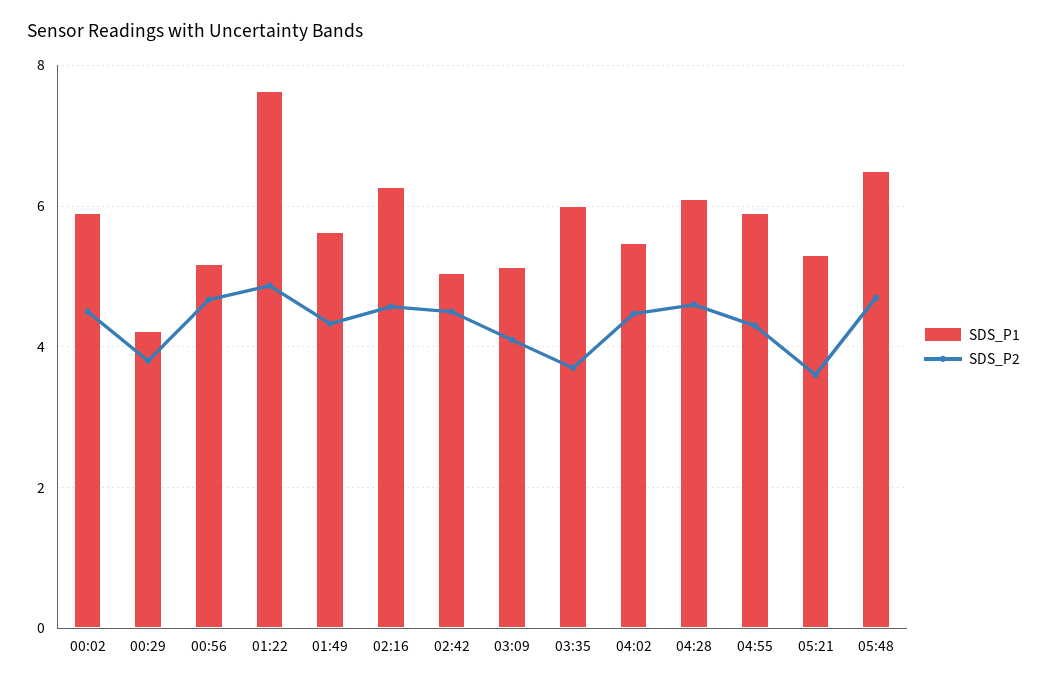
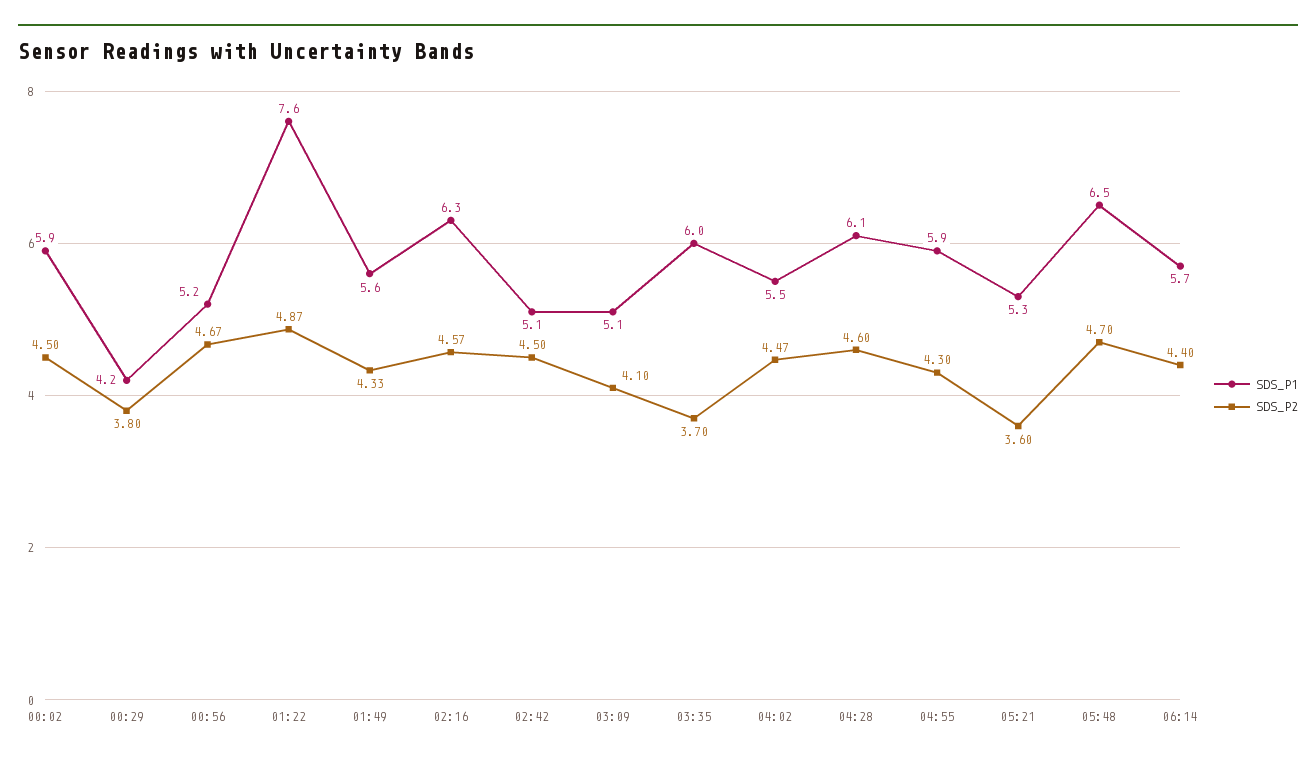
SDS_P1, 06:14: none -> 5.7
SDS_P2, 06:14: none -> 4.4

